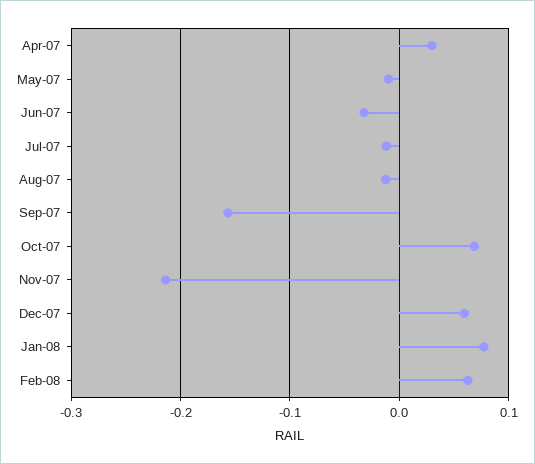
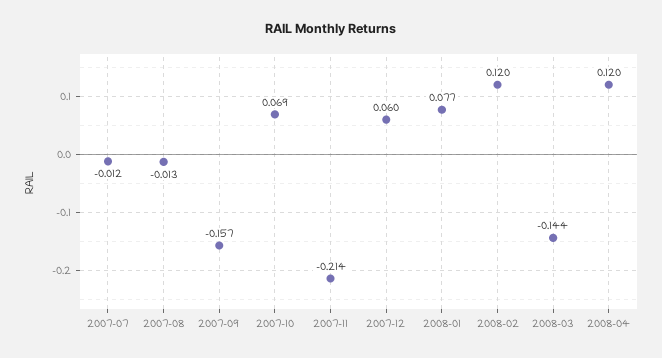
Apr-07: 0.03 -> none
May-07: -0.01 -> none
Jun-07: -0.03 -> none
Feb-08: 0.06 -> 0.12
2008-03: none -> -0.144
2008-04: none -> 0.12

